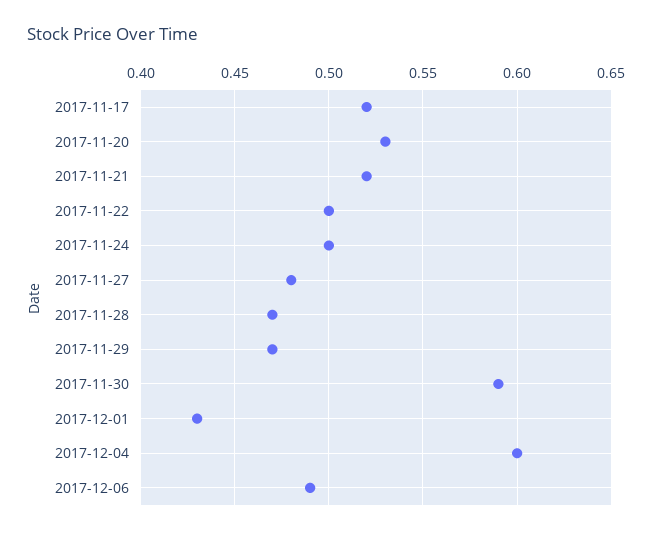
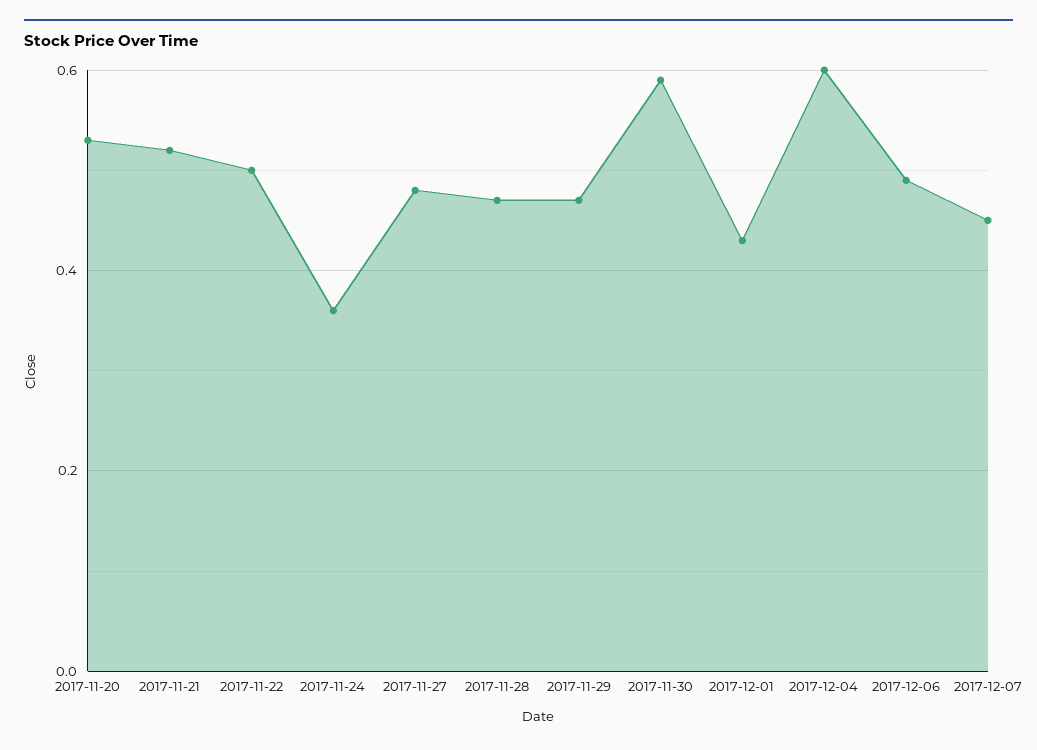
2017-11-17: 0.52 -> none
2017-11-24: 0.5 -> 0.35
2017-12-07: none -> 0.45

